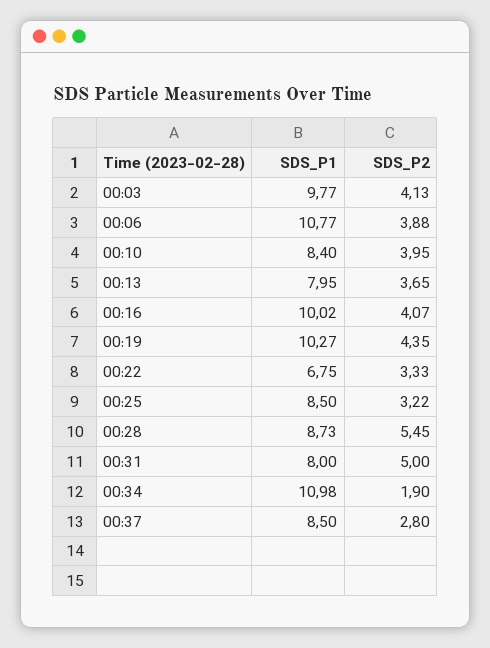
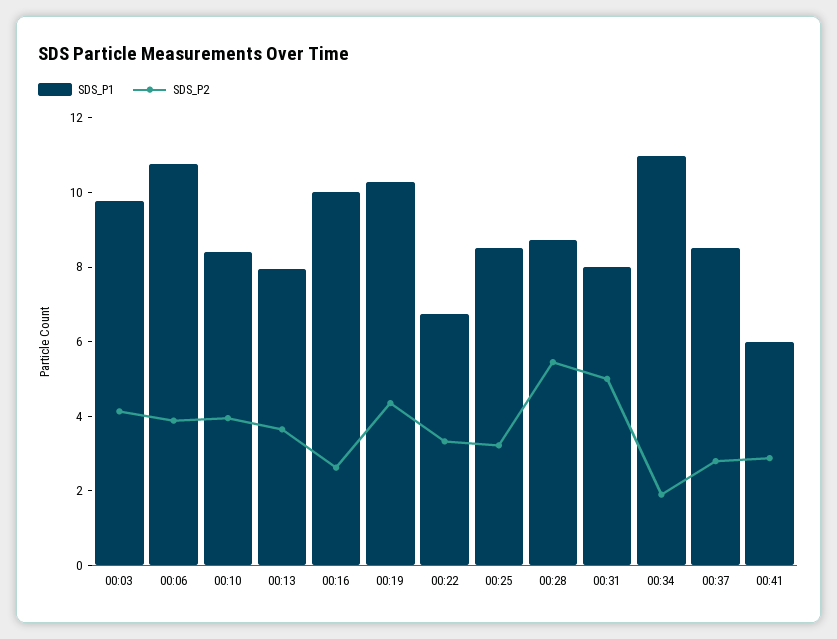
SDS_P2, 00:16: 4.07 -> 2.5
SDS_P1, 00:41: none -> 6
SDS_P2, 00:41: none -> 3

